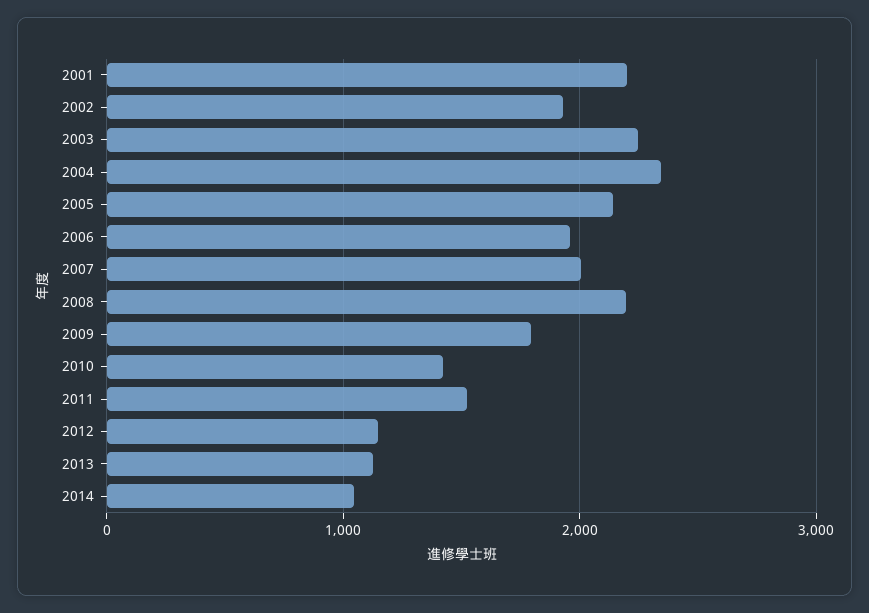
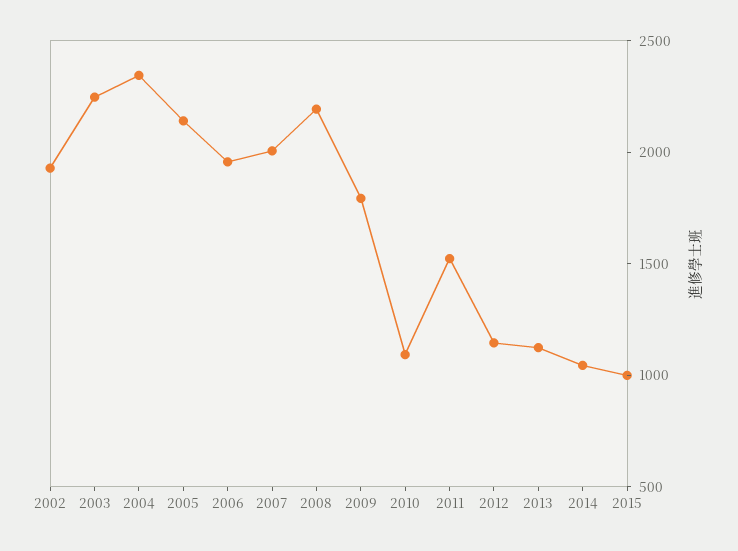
2001: 2200 -> none
2010: 1400 -> 1100
2015: none -> 1000

